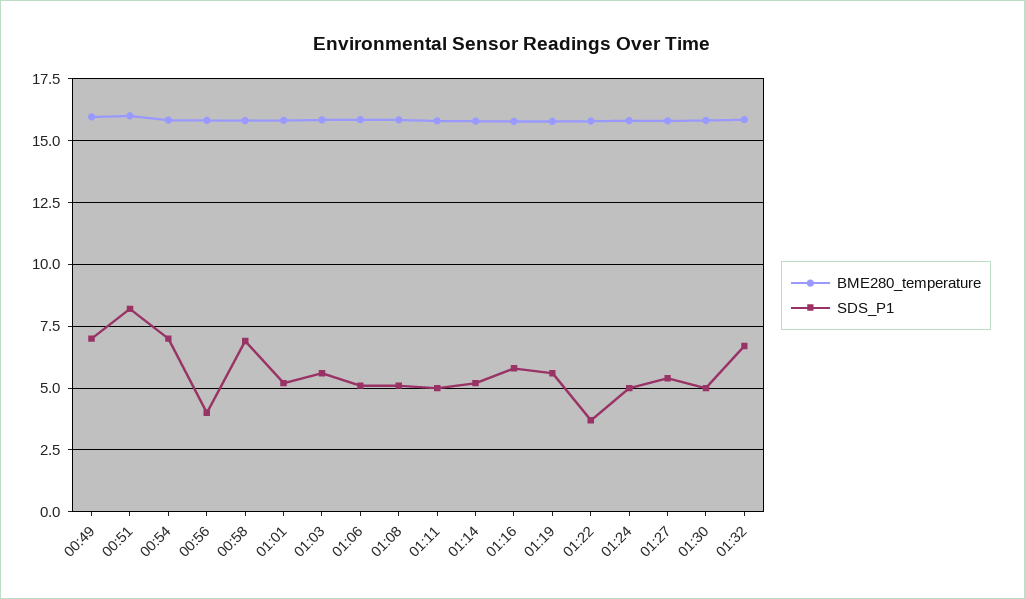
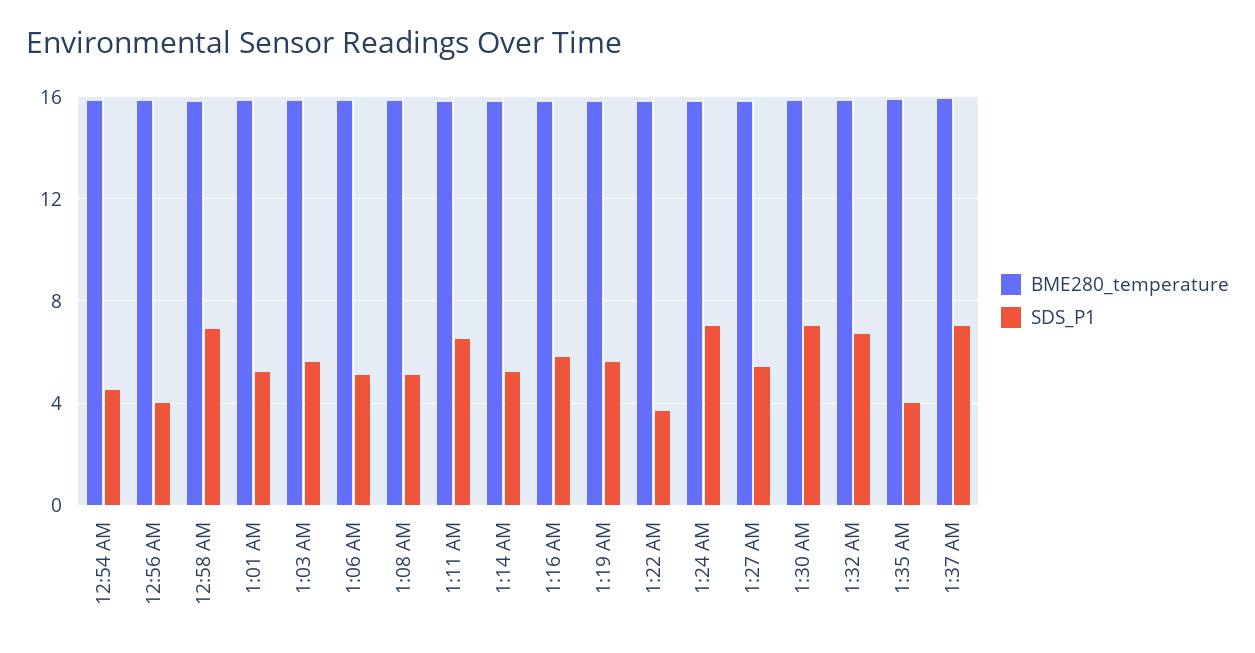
BME280_temperature, 00:49: 16 -> none
SDS_P1, 00:49: 7 -> none
BME280_temperature, 00:51: 16 -> none
SDS_P1, 00:51: 8.25 -> none
SDS_P1, 00:54: 7 -> 4.5
SDS_P1, 01:11: 5 -> 6.5
SDS_P1, 01:24: 5 -> 7
SDS_P1, 01:30: 5 -> 7
BME280_temperature, 1:35 AM: none -> 16
SDS_P1, 1:35 AM: none -> 4
BME280_temperature, 1:37 AM: none -> 16
SDS_P1, 1:37 AM: none -> 7

